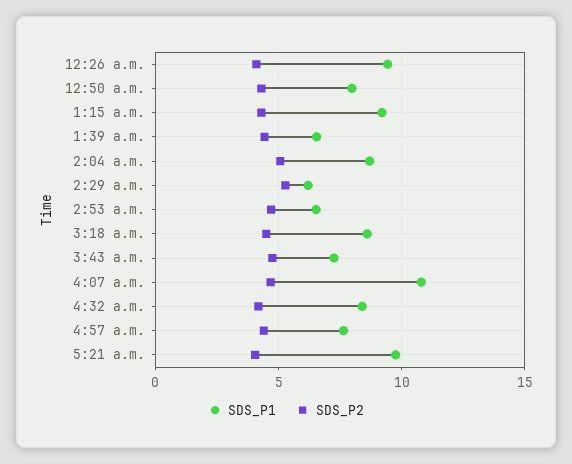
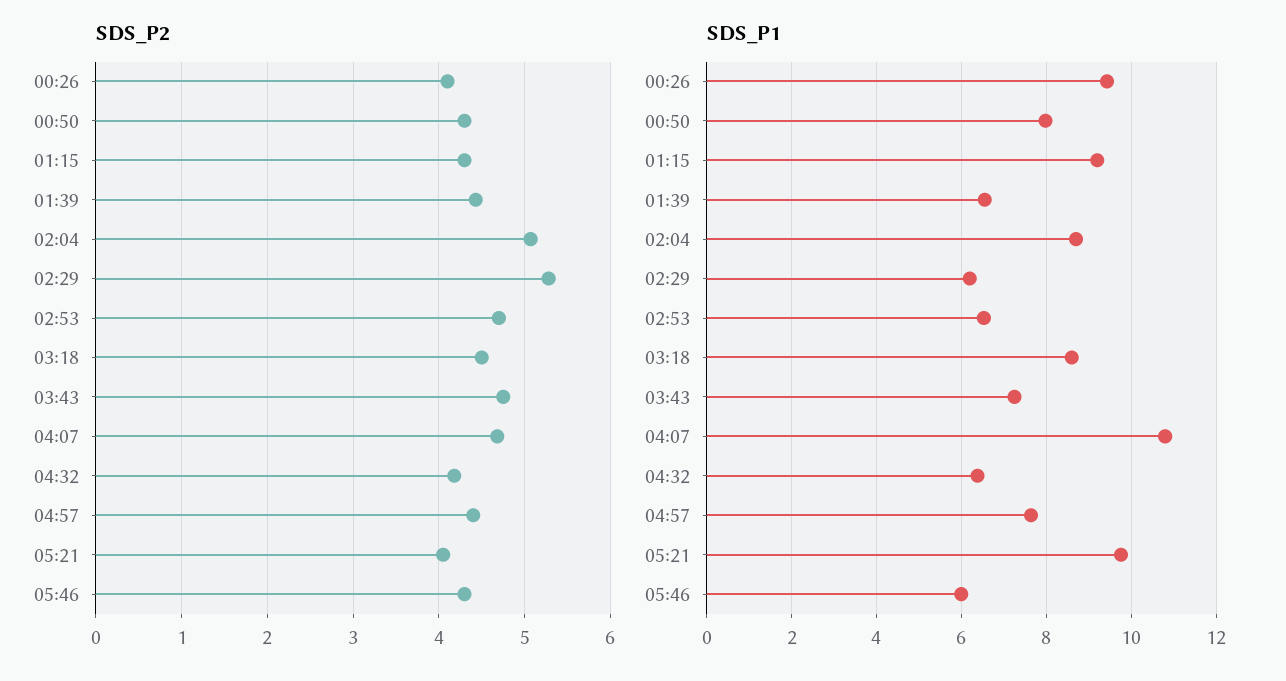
SDS_P1, 4:32 a.m.: 8.5 -> 6.4
SDS_P2, 05:46: none -> 4.3
SDS_P1, 05:46: none -> 6

